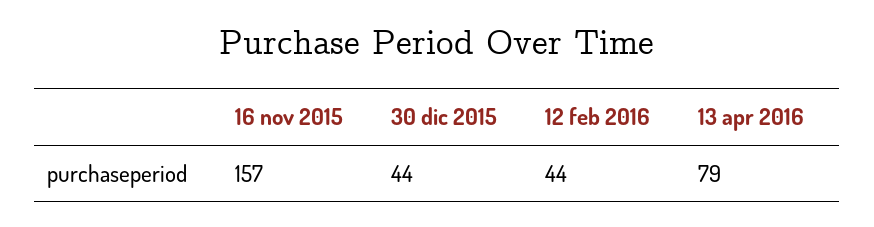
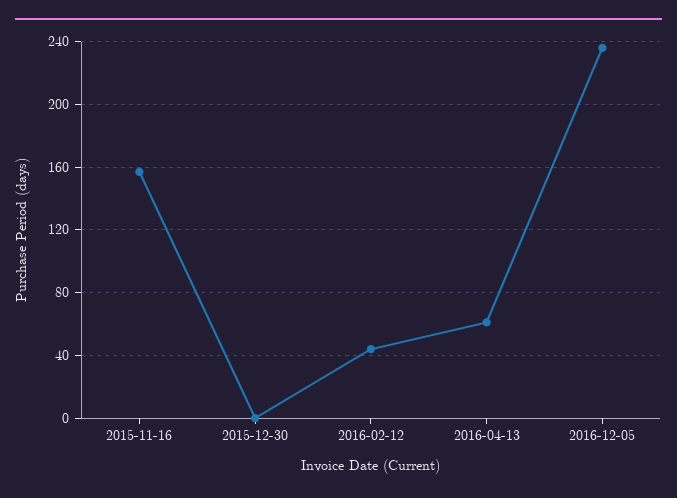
30 dic 2015: 44 -> 0
13 apr 2016: 79 -> 60
2016-12-05: none -> 235

